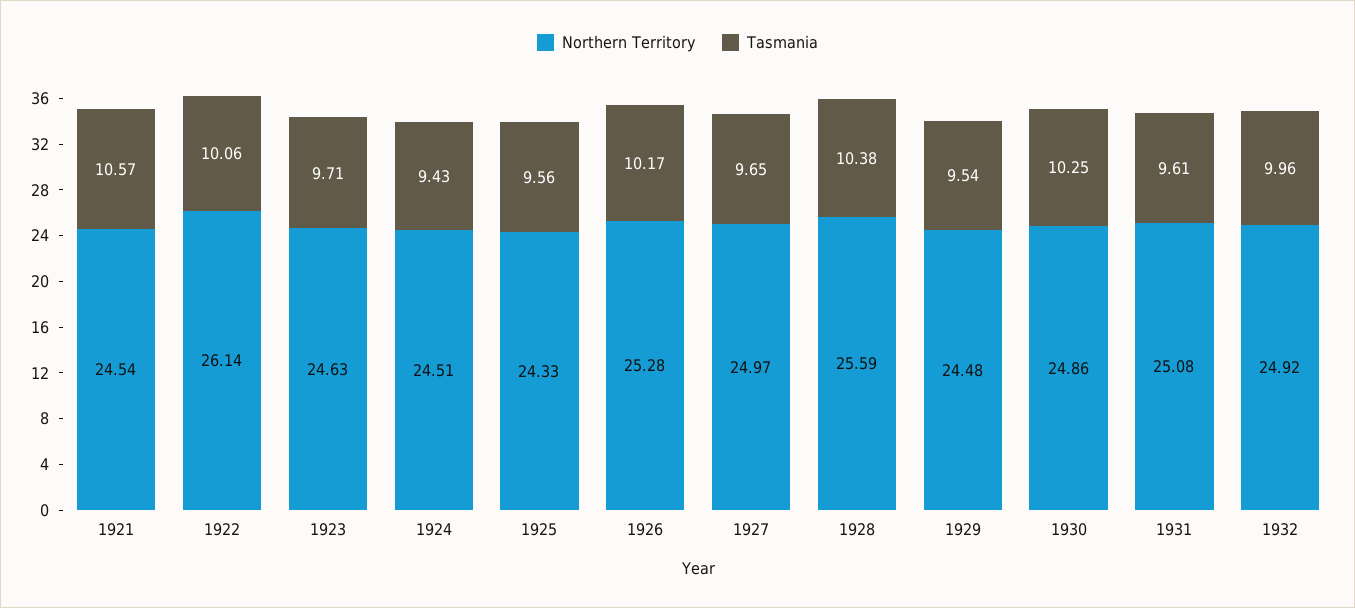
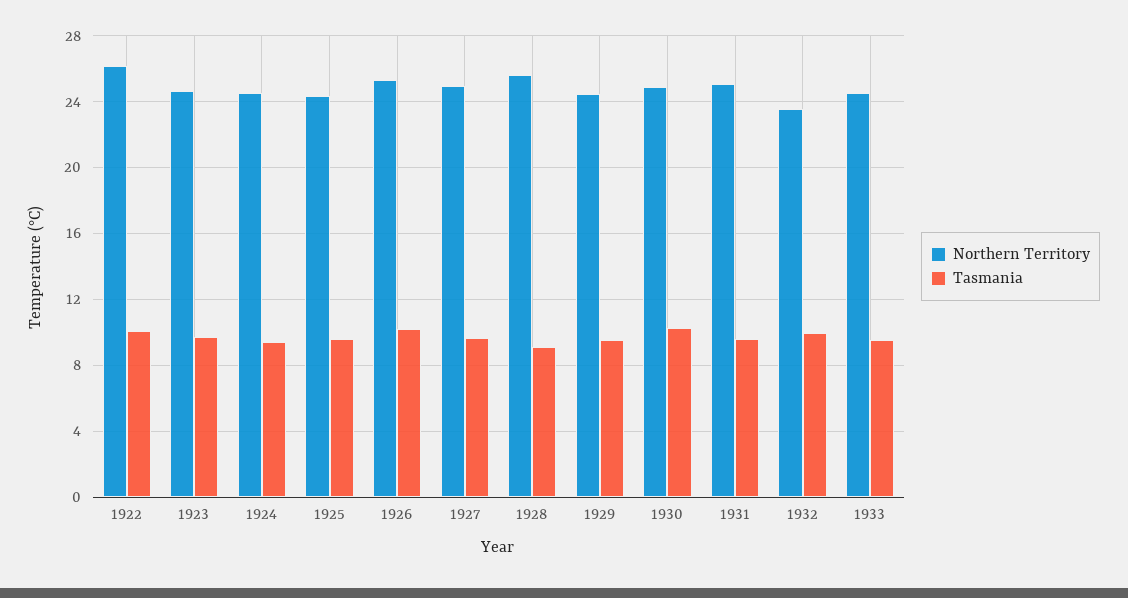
Northern Territory, 1921: 24.54 -> none
Tasmania, 1921: 10.57 -> none
Tasmania, 1928: 10.38 -> 9
Northern Territory, 1932: 24.92 -> 23.5
Northern Territory, 1933: none -> 24.5
Tasmania, 1933: none -> 9.5

